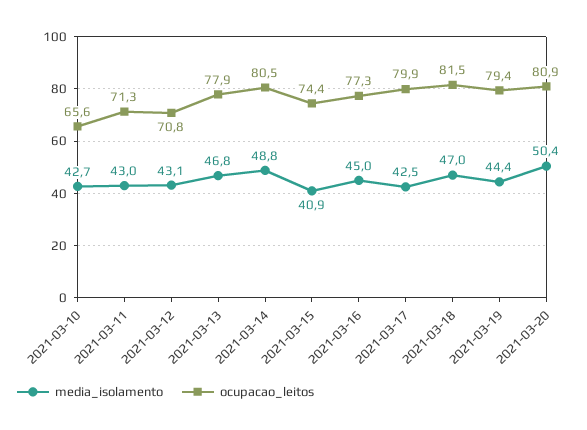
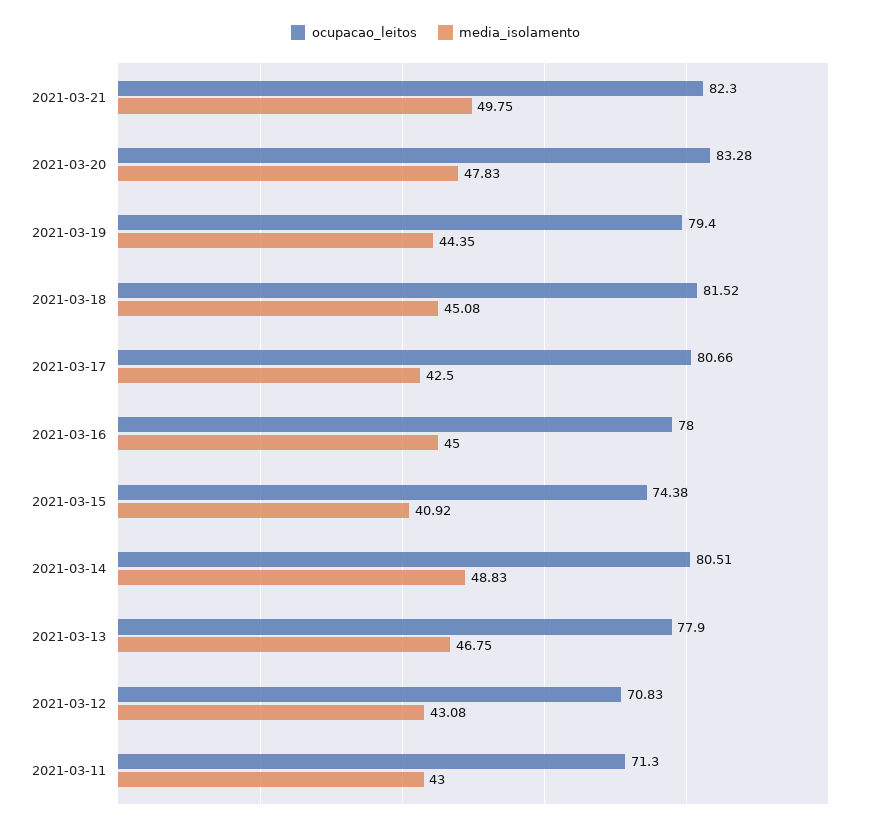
media_isolamento, 2021-03-10: 42.7 -> none
ocupacao_leitos, 2021-03-10: 65.6 -> none
ocupacao_leitos, 2021-03-16: 77.3 -> 78
ocupacao_leitos, 2021-03-17: 79.9 -> 80.66
media_isolamento, 2021-03-18: 47 -> 45.08
media_isolamento, 2021-03-20: 50.4 -> 47.83
ocupacao_leitos, 2021-03-20: 80.9 -> 83.28
ocupacao_leitos, 2021-03-21: none -> 82.3
media_isolamento, 2021-03-21: none -> 49.75

